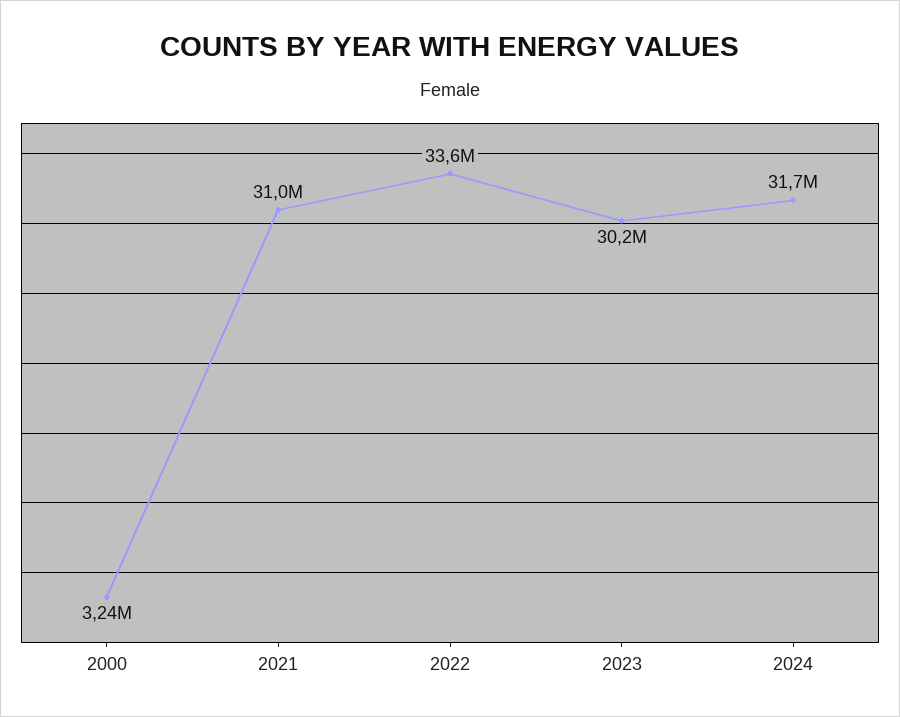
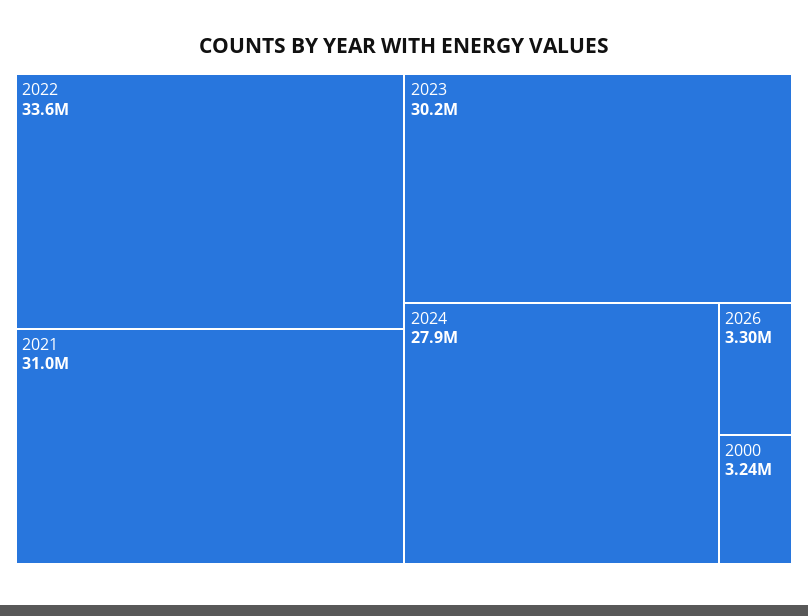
2024: 31700000 -> 27900000
2026: none -> 3300000

